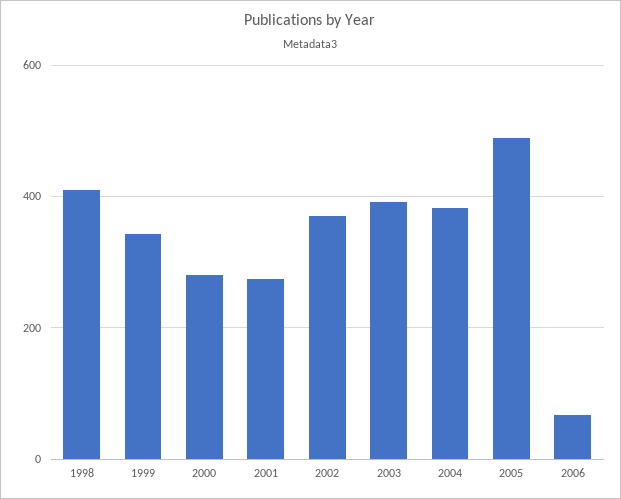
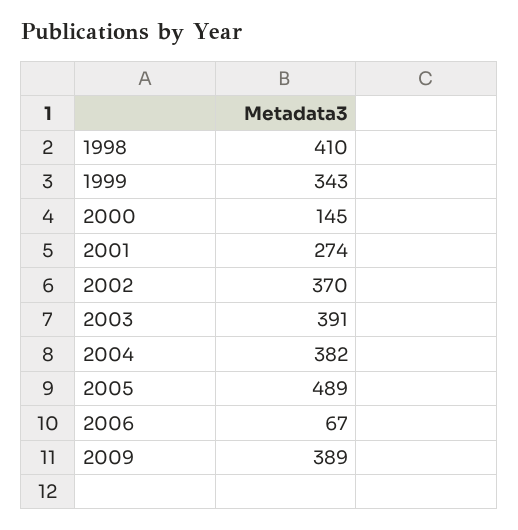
2000: 280 -> 145
2009: none -> 389

